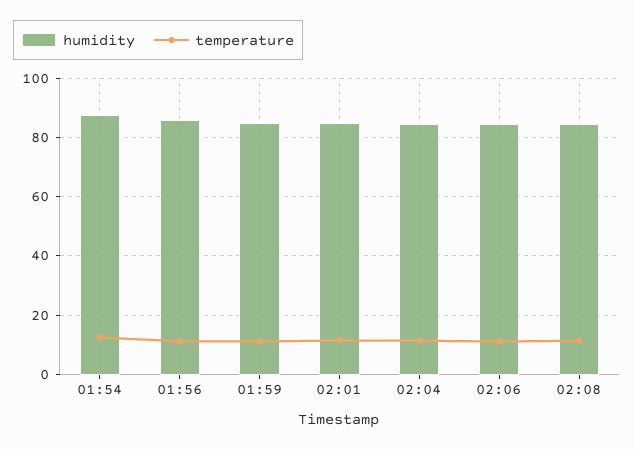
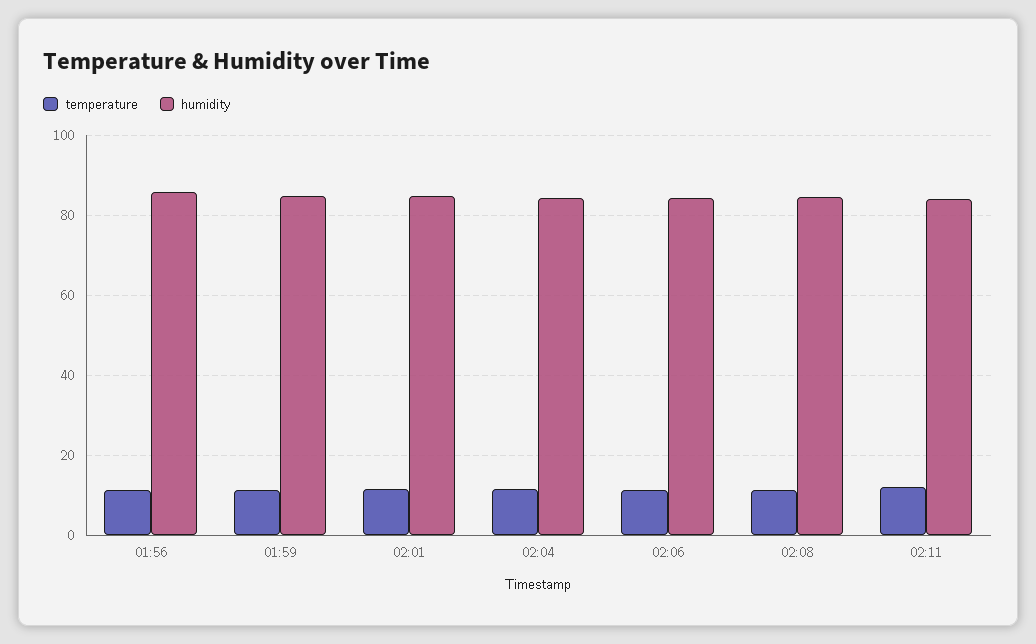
humidity, 01:54: 87.5 -> none
temperature, 01:54: 12.5 -> none
temperature, 02:11: none -> 12
humidity, 02:11: none -> 84

